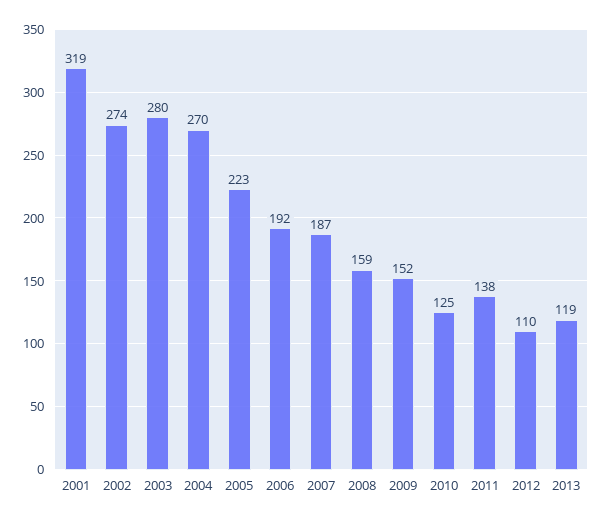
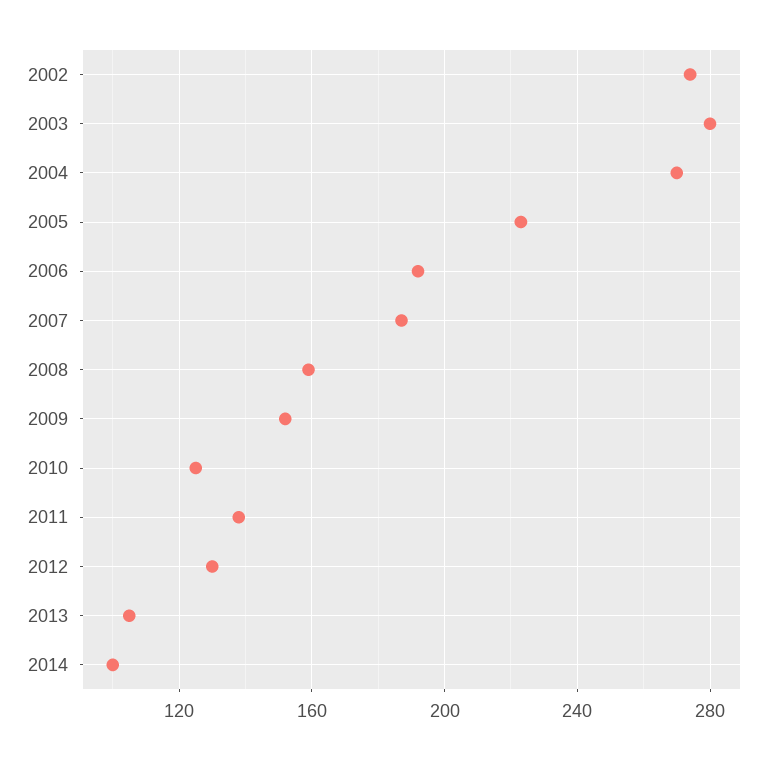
2001: 319 -> none
2012: 110 -> 130
2013: 119 -> 105
2014: none -> 100

